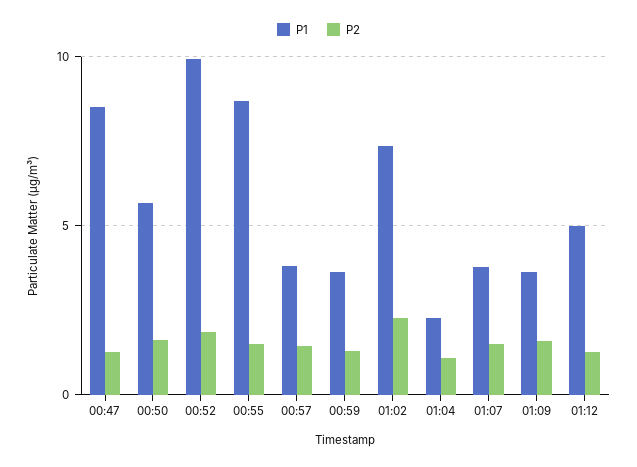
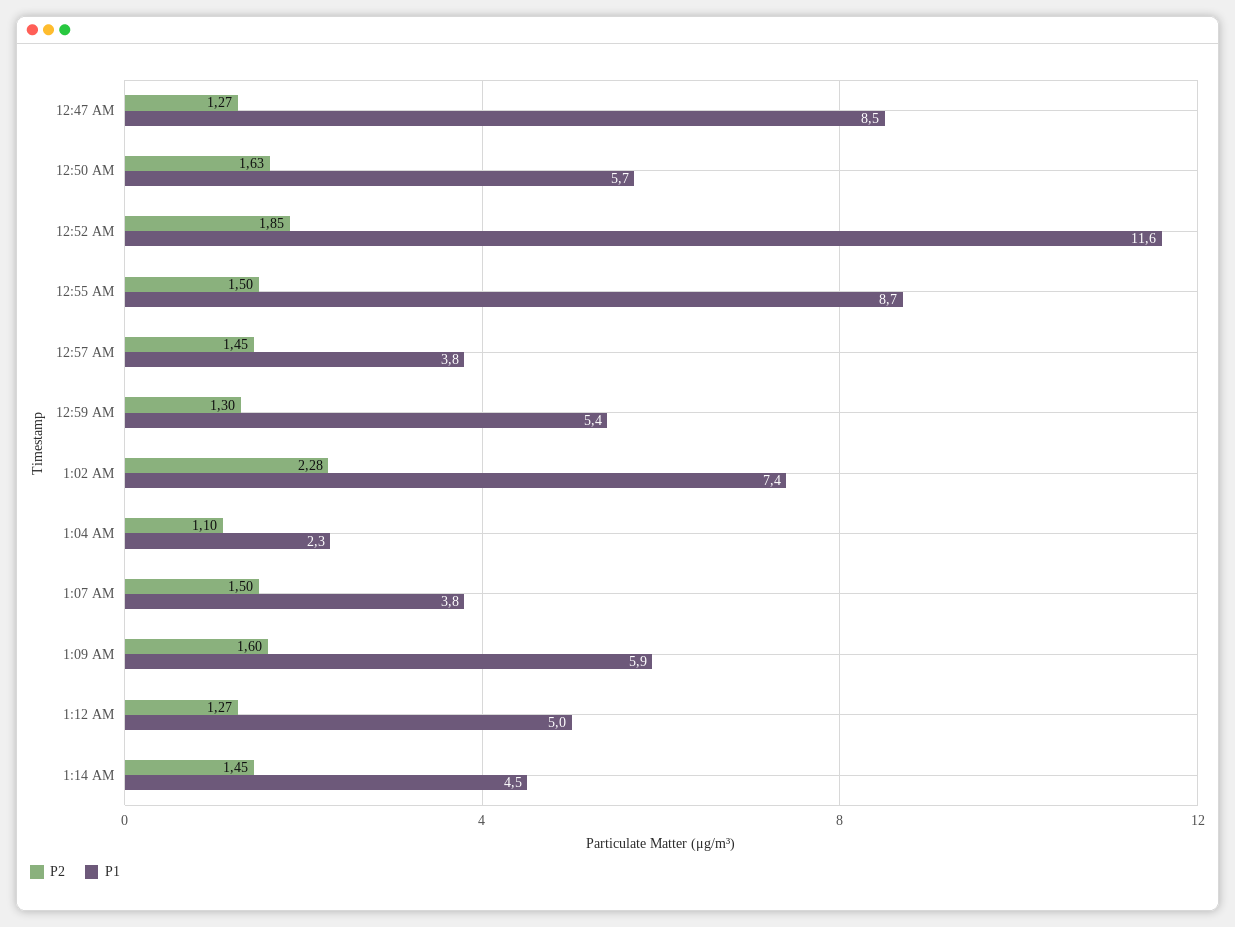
P1, 00:52: 10 -> 11.6
P1, 00:59: 3.5 -> 5.4
P1, 01:09: 3.5 -> 5.9
P2, 1:14 AM: none -> 1.45
P1, 1:14 AM: none -> 4.5

